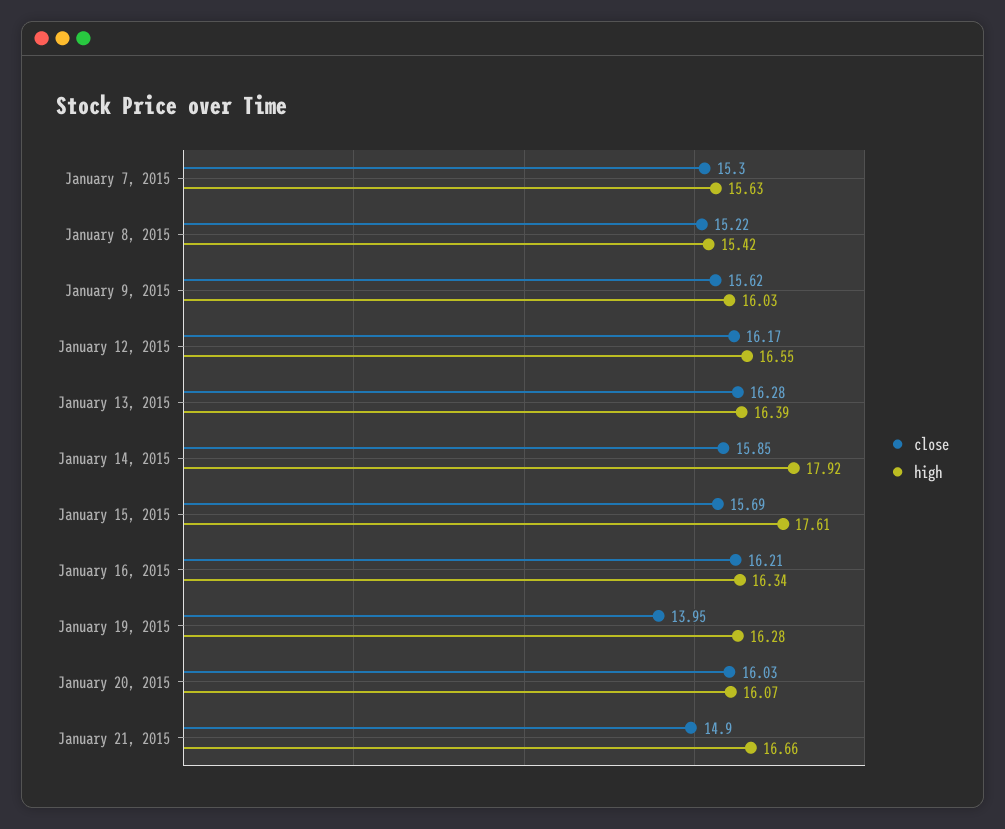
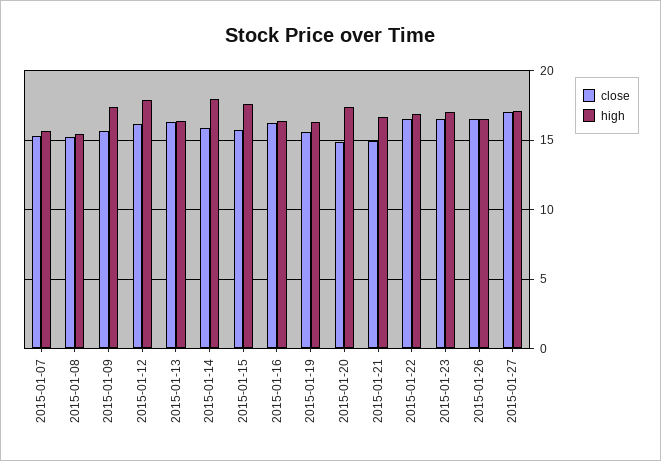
high, January 9, 2015: 16.03 -> 17.5
high, January 12, 2015: 16.55 -> 18
close, January 19, 2015: 13.95 -> 15.5
close, January 20, 2015: 16.03 -> 15
high, January 20, 2015: 16.07 -> 17.5
close, 2015-01-22: none -> 16.5
high, 2015-01-22: none -> 17
close, 2015-01-23: none -> 16.5
high, 2015-01-23: none -> 17
close, 2015-01-26: none -> 16.5
high, 2015-01-26: none -> 16.5
close, 2015-01-27: none -> 17
high, 2015-01-27: none -> 17

